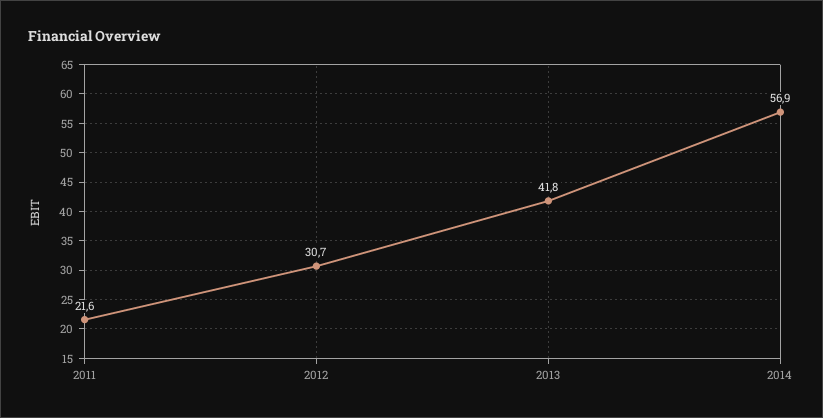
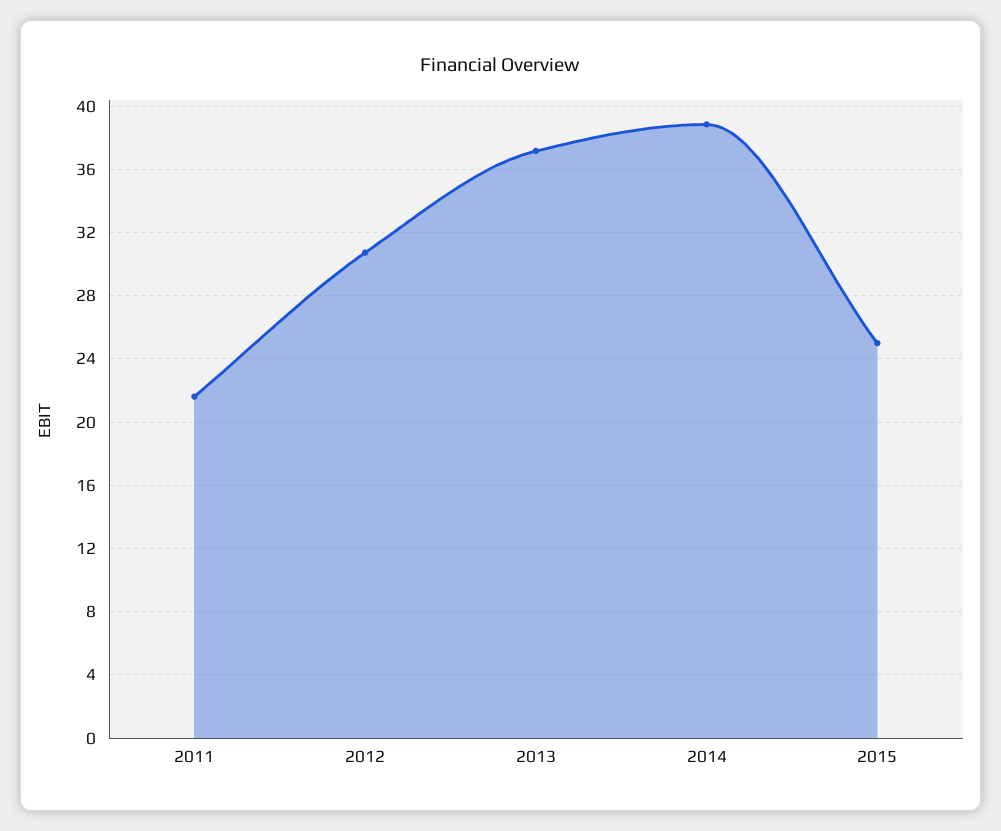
2013: 41.8 -> 37
2014: 56.9 -> 39
2015: none -> 25

